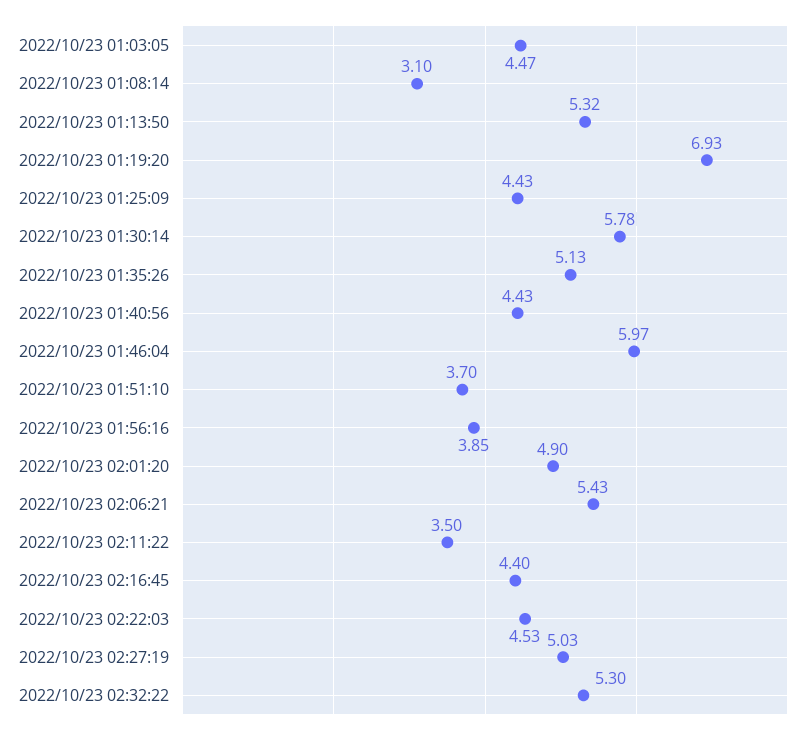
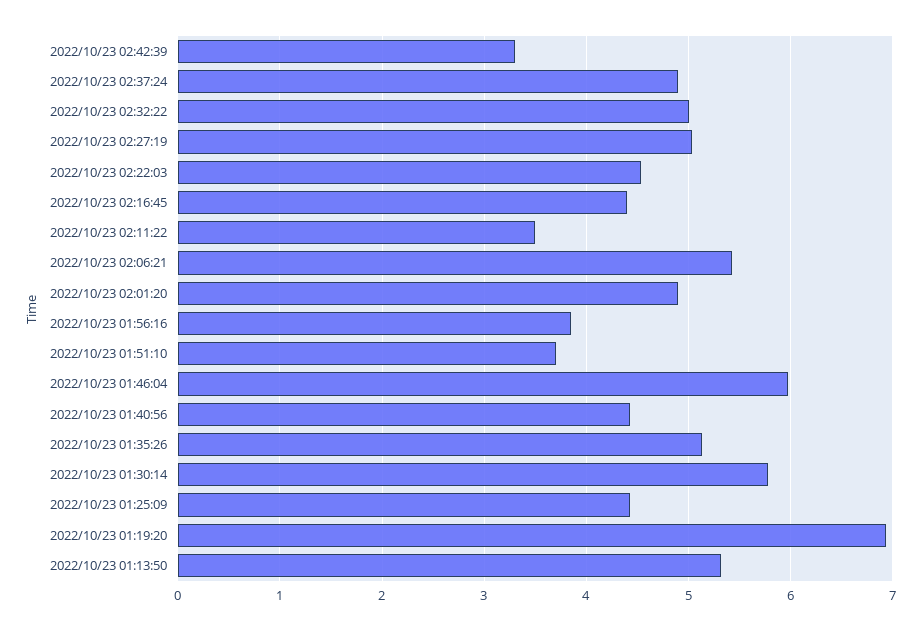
2022/10/23 01:03:05: 4.47 -> none
2022/10/23 01:08:14: 3.1 -> none
2022/10/23 02:32:22: 5.3 -> 5
2022/10/23 02:42:39: none -> 3.3
2022/10/23 02:37:24: none -> 4.9

